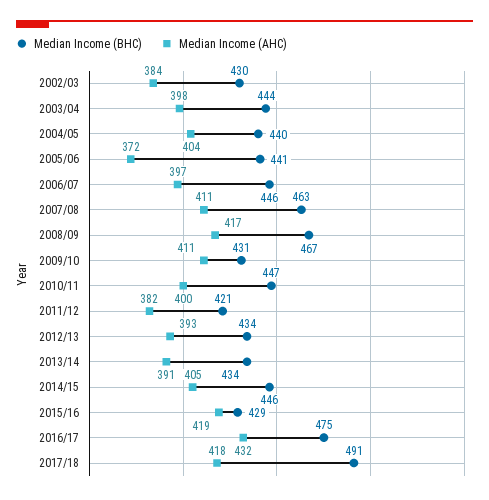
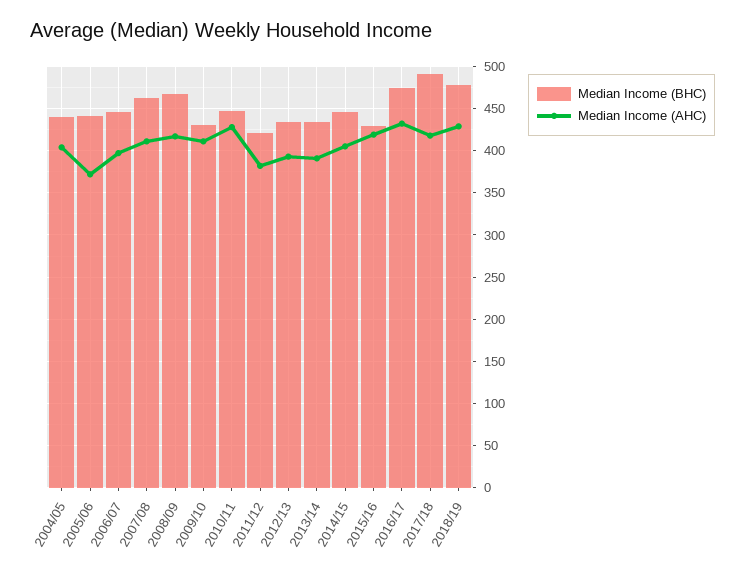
Median Income (BHC), 2002/03: 430 -> none
Median Income (AHC), 2002/03: 384 -> none
Median Income (BHC), 2003/04: 444 -> none
Median Income (AHC), 2003/04: 398 -> none
Median Income (AHC), 2010/11: 400 -> 430
Median Income (BHC), 2018/19: none -> 480
Median Income (AHC), 2018/19: none -> 430

